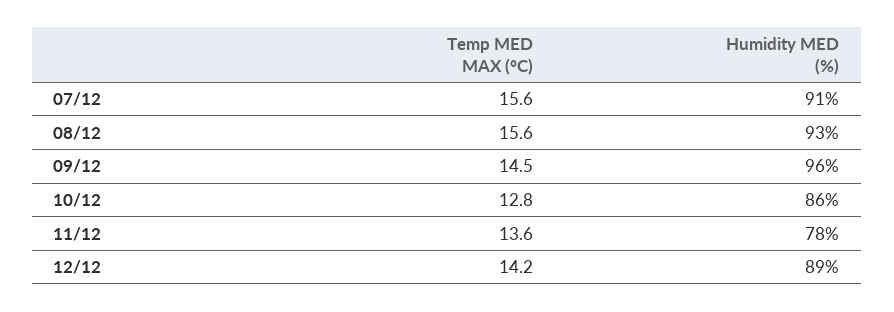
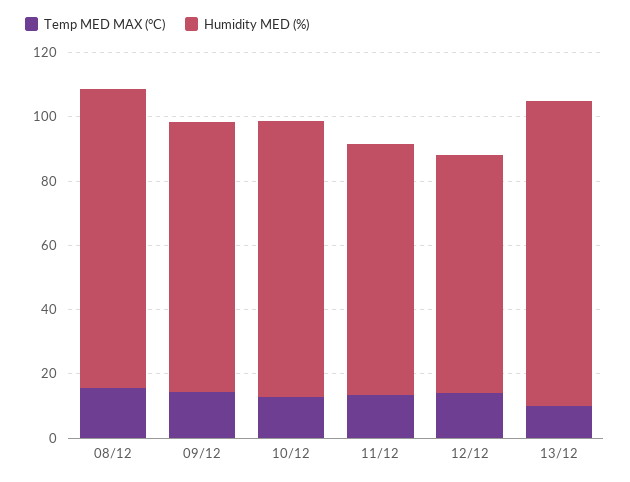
Temp MED MAX (°C), 07/12: 15.6 -> none
Humidity MED (%), 07/12: 91 -> none
Humidity MED (%), 09/12: 96 -> 85
Humidity MED (%), 12/12: 89 -> 75
Temp MED MAX (°C), 13/12: none -> 10
Humidity MED (%), 13/12: none -> 95

